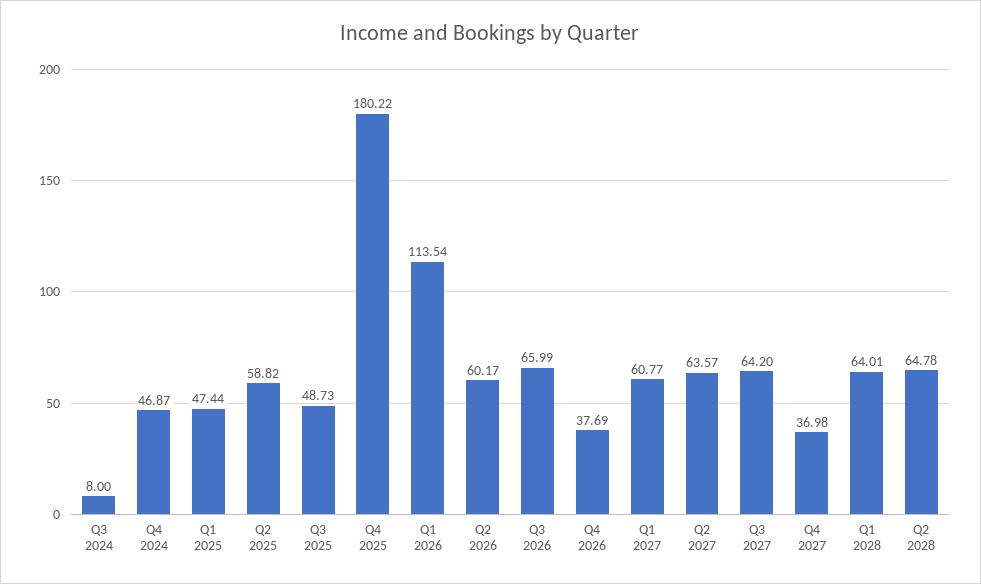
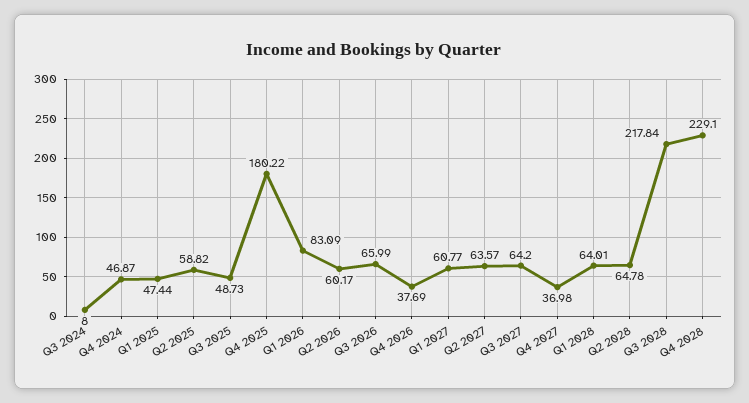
Q1 2026: 113.54 -> 83.09
Q3 2028: none -> 217.84
Q4 2028: none -> 229.1

